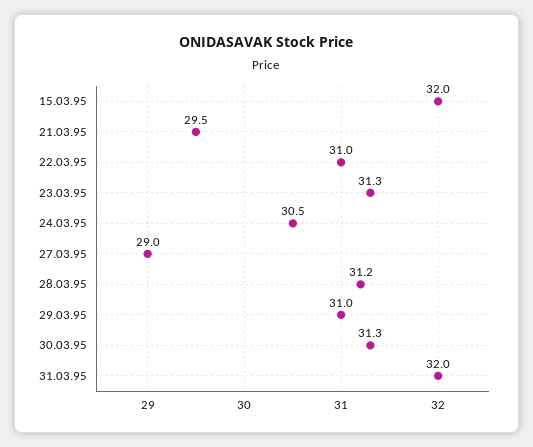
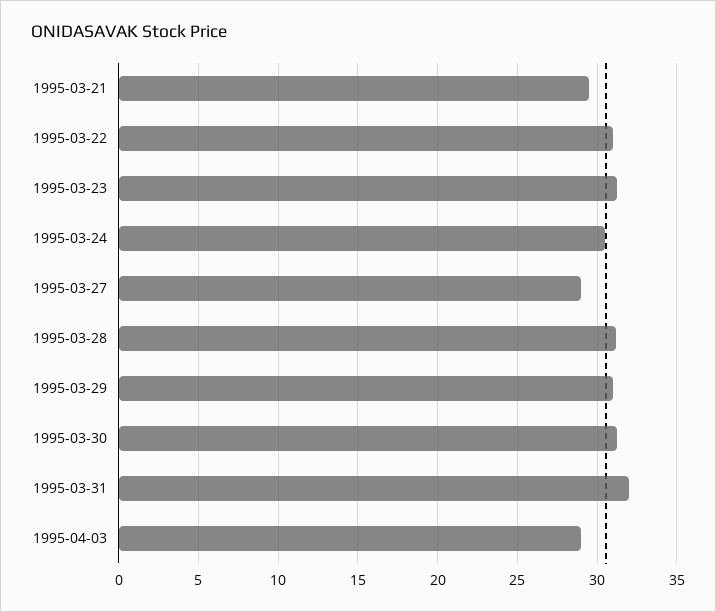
15.03.95: 32 -> none
1995-04-03: none -> 29

